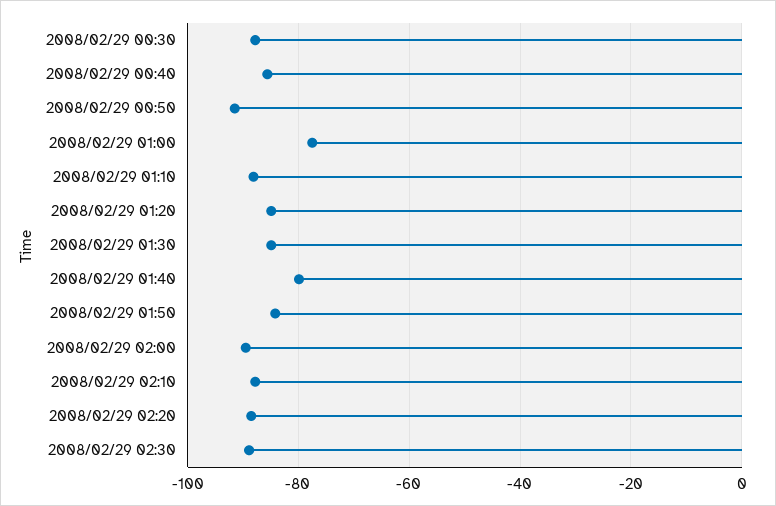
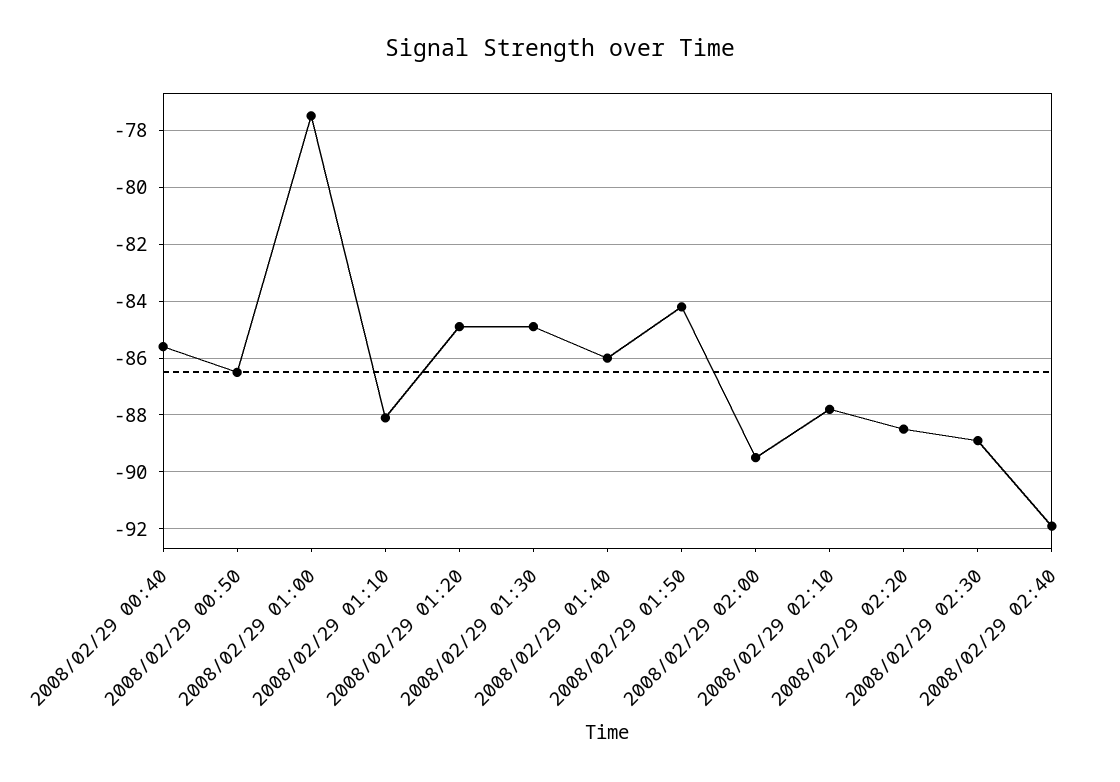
2008/02/29 00:30: -88 -> none
2008/02/29 00:50: -92 -> -86.5
2008/02/29 01:40: -80 -> -86
2008/02/29 02:40: none -> -92

